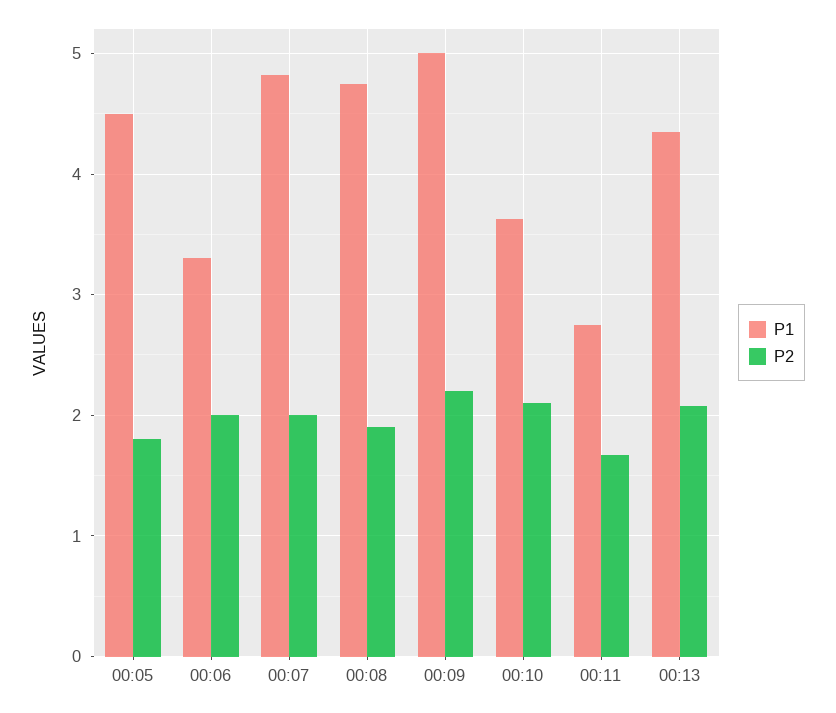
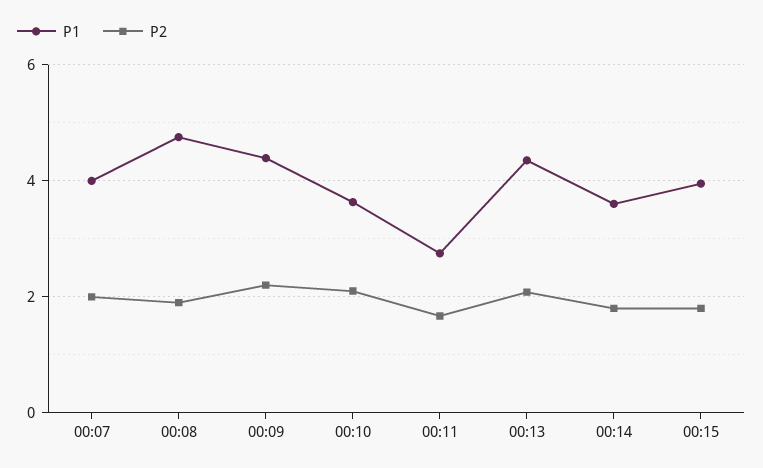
P1, 00:05: 4.5 -> none
P2, 00:05: 1.8 -> none
P1, 00:06: 3.3 -> none
P2, 00:06: 2 -> none
P1, 00:07: 4.8 -> 4
P1, 00:09: 5 -> 4.4
P1, 00:14: none -> 3.6
P2, 00:14: none -> 1.8
P1, 00:15: none -> 4
P2, 00:15: none -> 1.8

